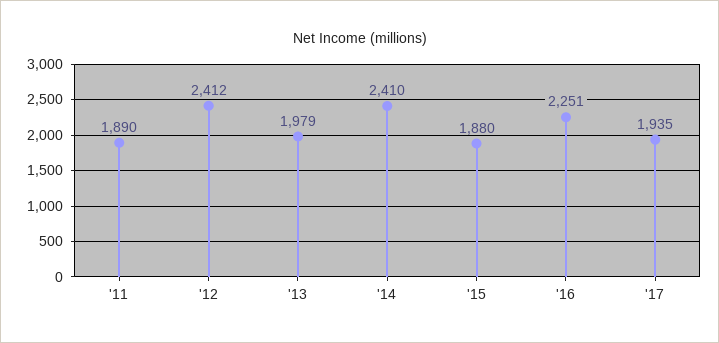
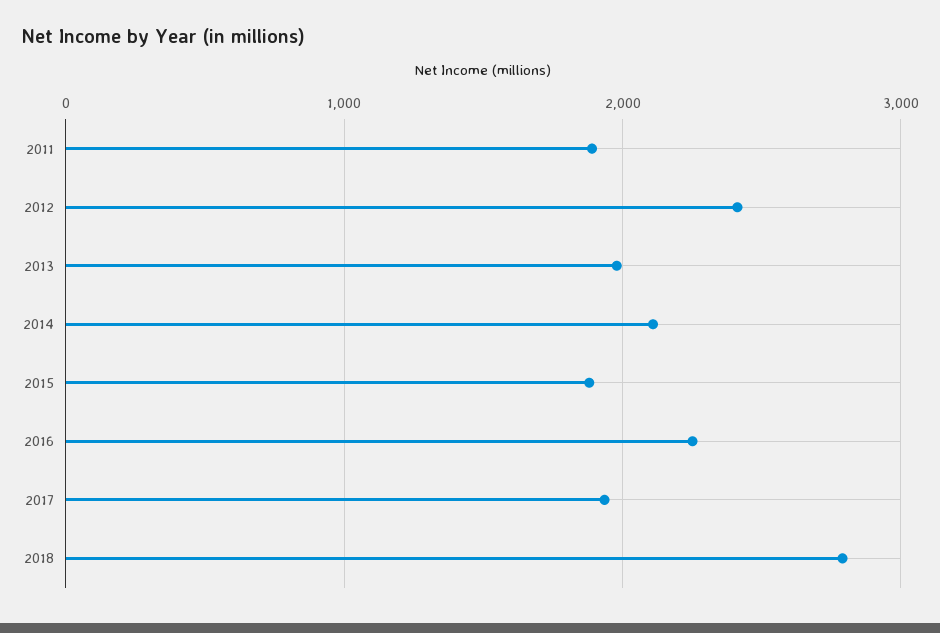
'14: 2410 -> 2100
2018: none -> 2800

